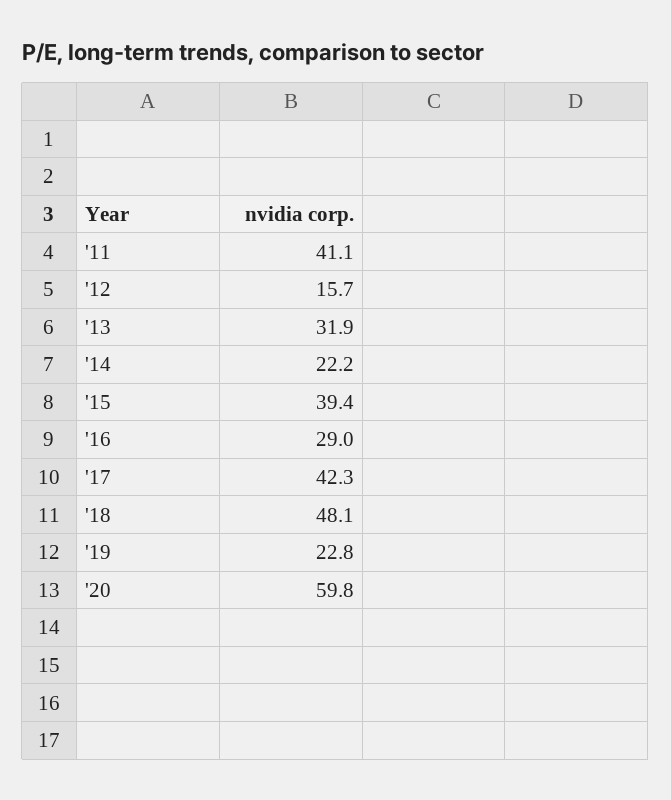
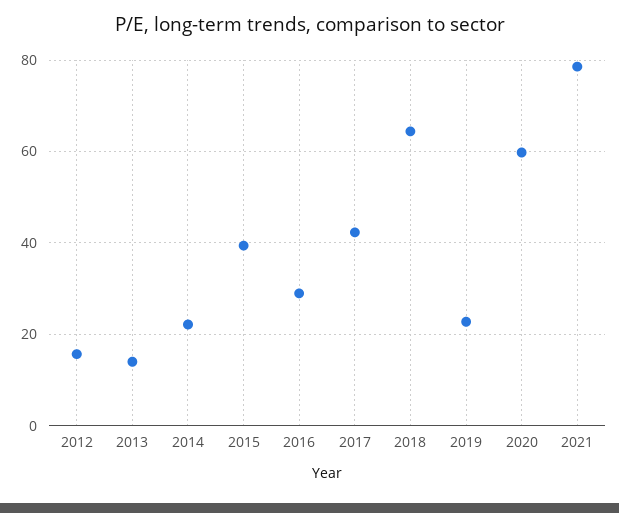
'11: 41.1 -> none
'13: 31.9 -> 14
'18: 48.1 -> 64
2021: none -> 78

